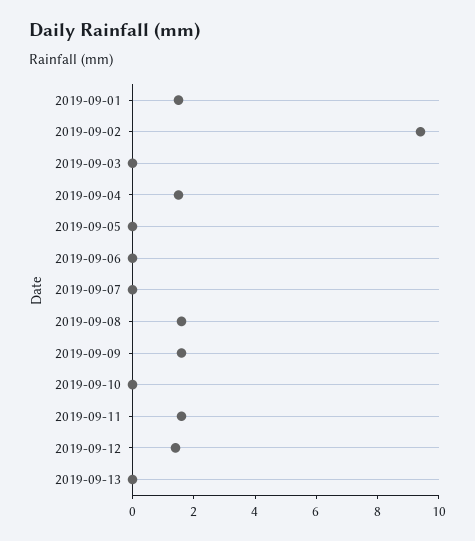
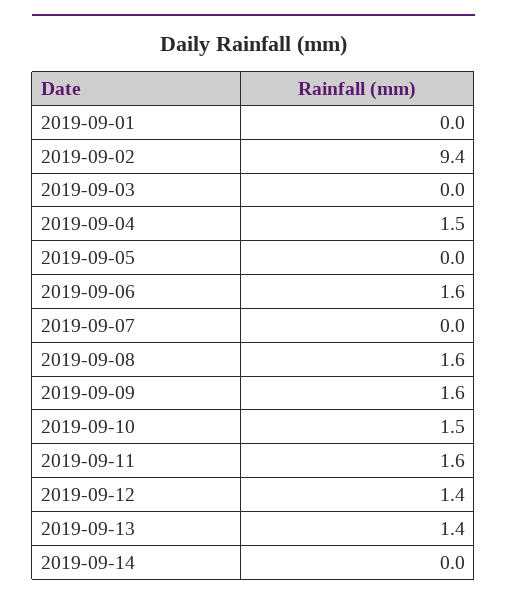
2019-09-01: 1.5 -> 0
2019-09-06: 0 -> 1.6
2019-09-10: 0 -> 1.5
2019-09-13: 0 -> 1.4
2019-09-14: none -> 0

